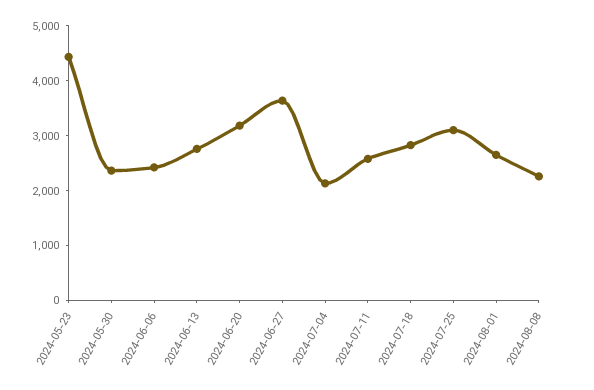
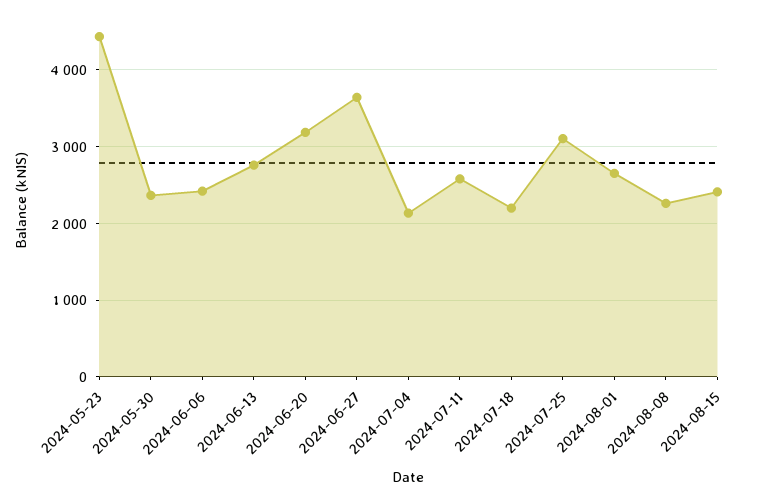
2024-07-18: 2800 -> 2200
2024-08-15: none -> 2400

